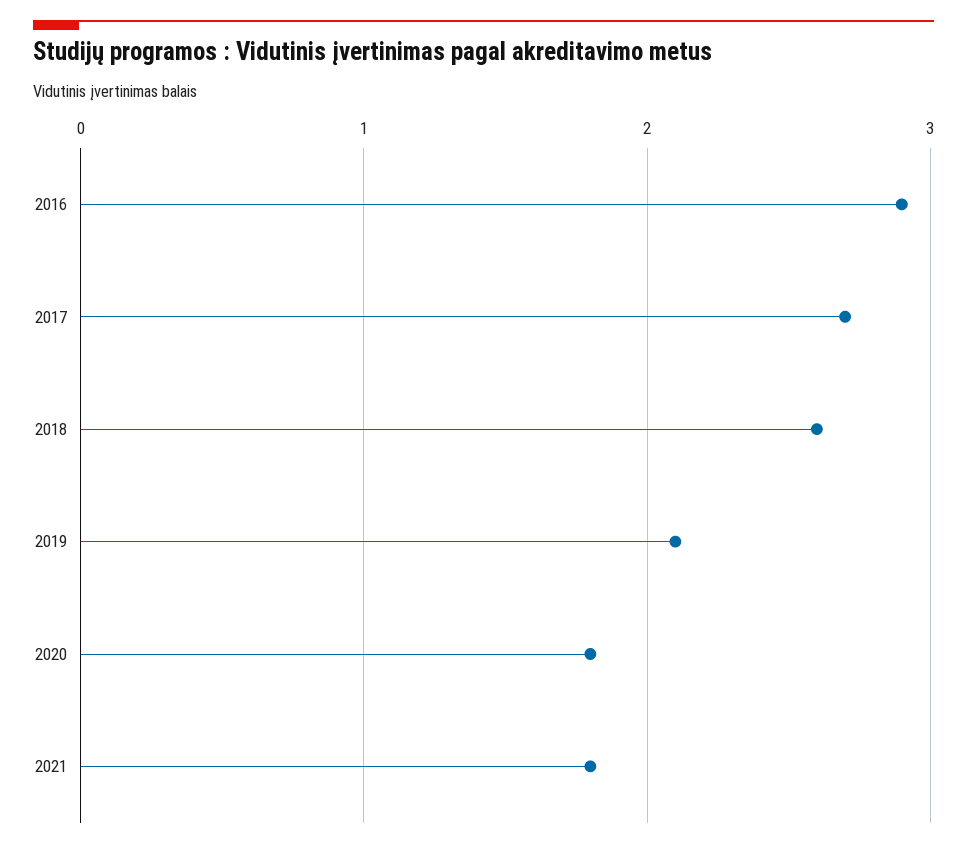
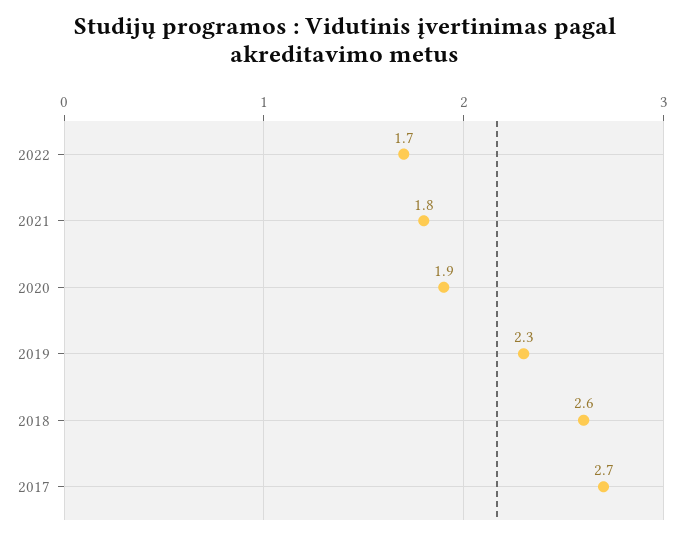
2016: 2.9 -> none
2019: 2.1 -> 2.3
2020: 1.8 -> 1.9
2022: none -> 1.7

